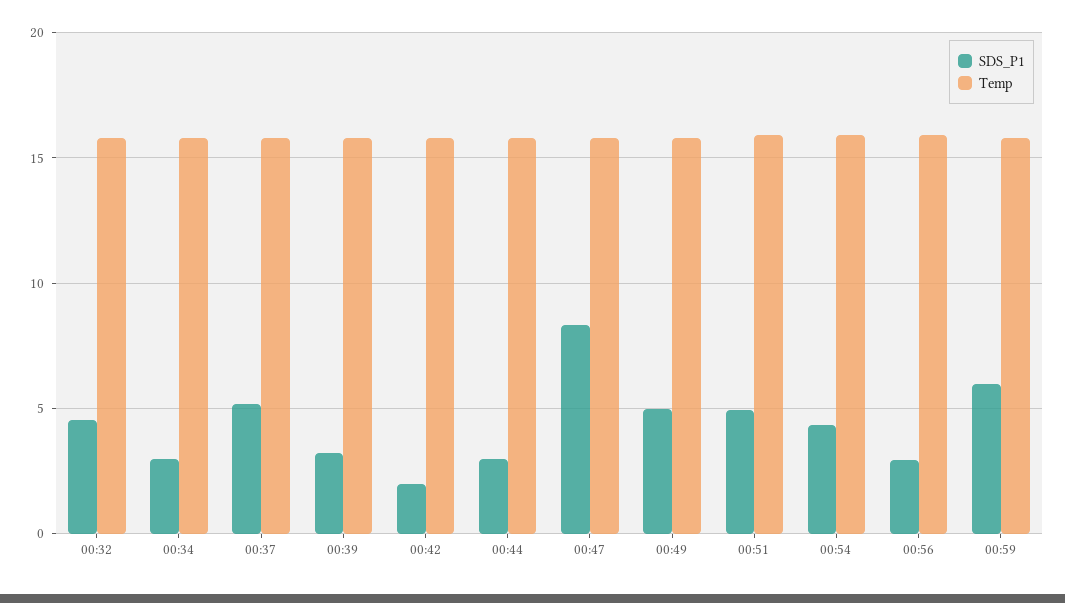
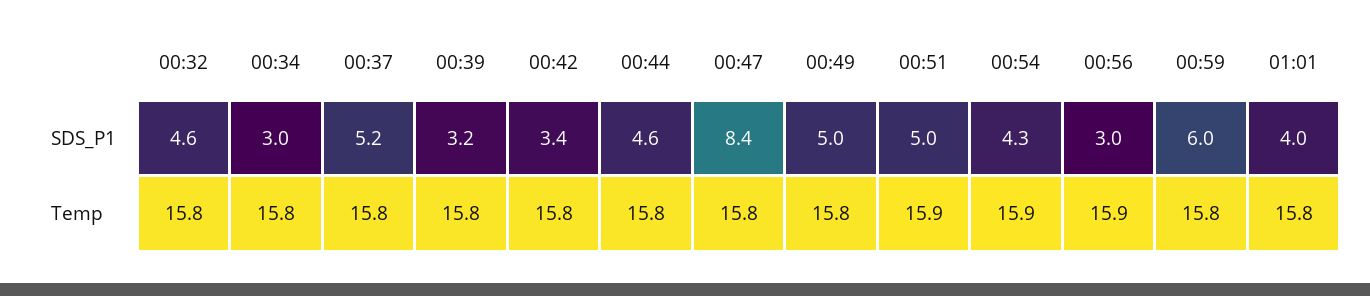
SDS_P1, 00:42: 2 -> 3.4
SDS_P1, 00:44: 3 -> 4.6
SDS_P1, 01:01: none -> 4
Temp, 01:01: none -> 15.8

